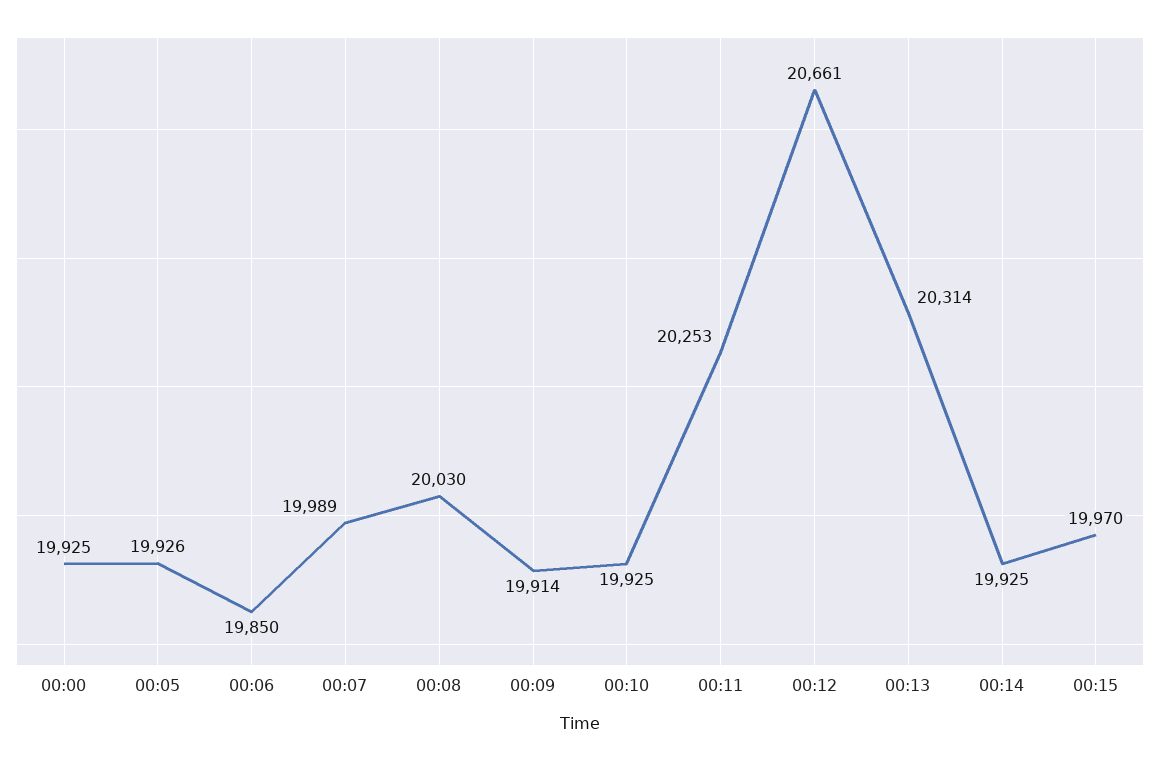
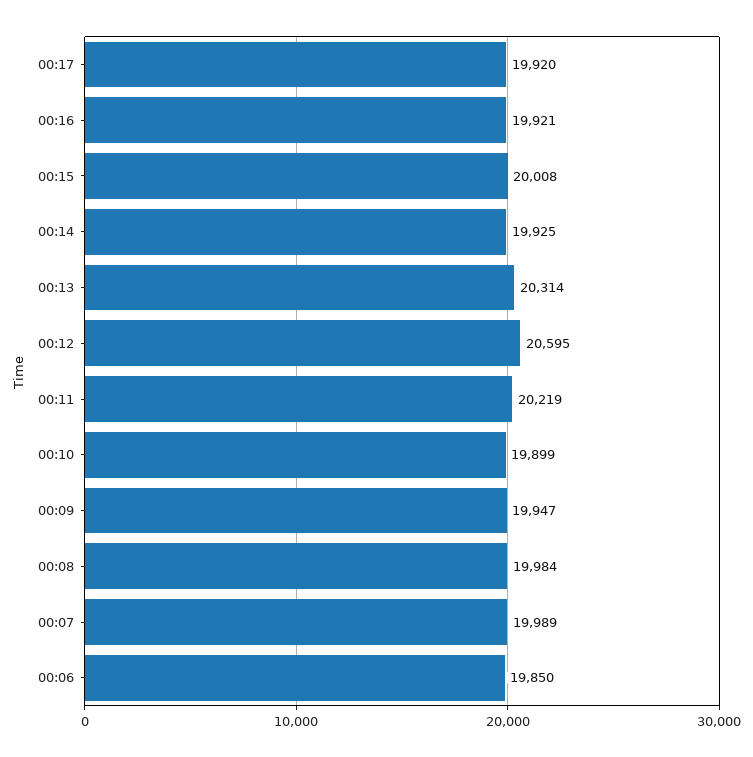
00:00: 19925 -> none
00:05: 19926 -> none
00:08: 20030 -> 19984
00:09: 19914 -> 19947
00:10: 19925 -> 19899
00:11: 20253 -> 20219
00:12: 20661 -> 20595
00:15: 19970 -> 20008
00:17: none -> 19920
00:16: none -> 19921

